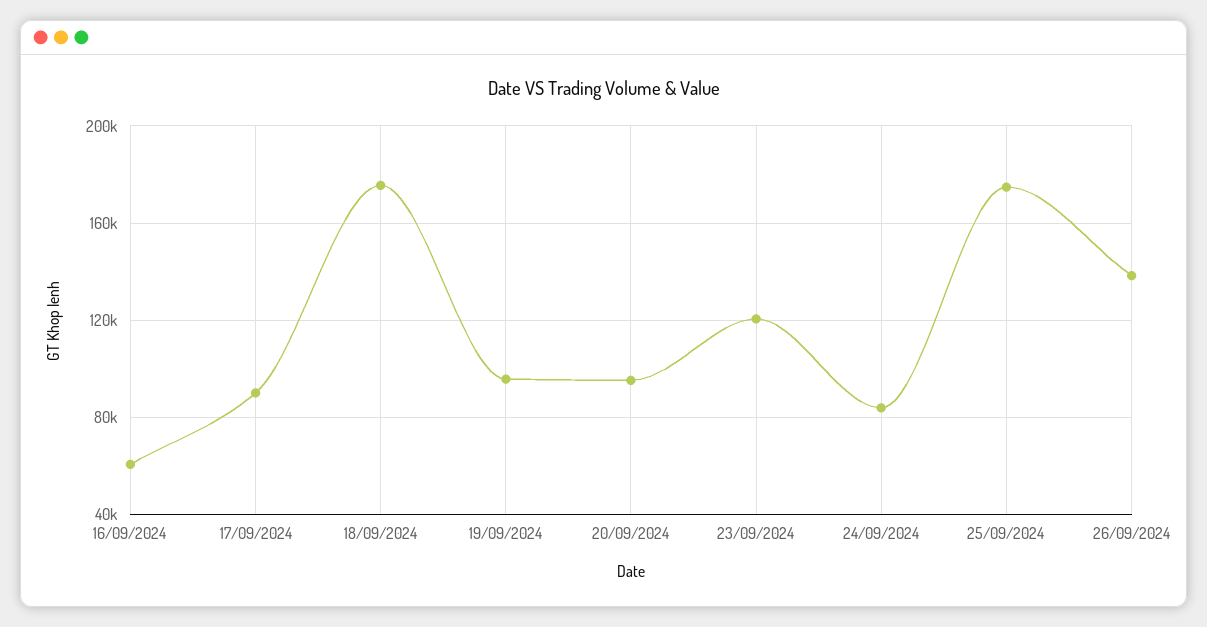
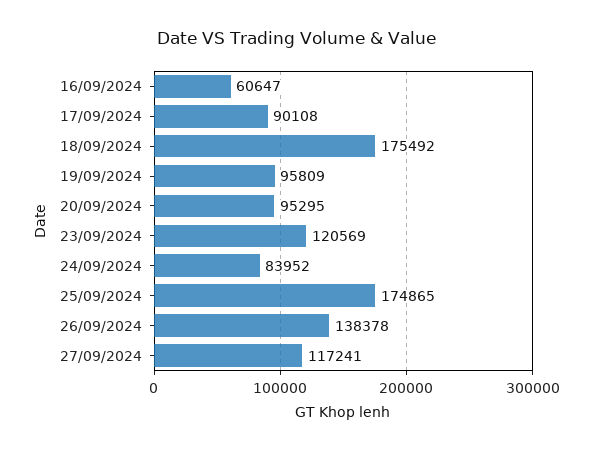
27/09/2024: none -> 117241

